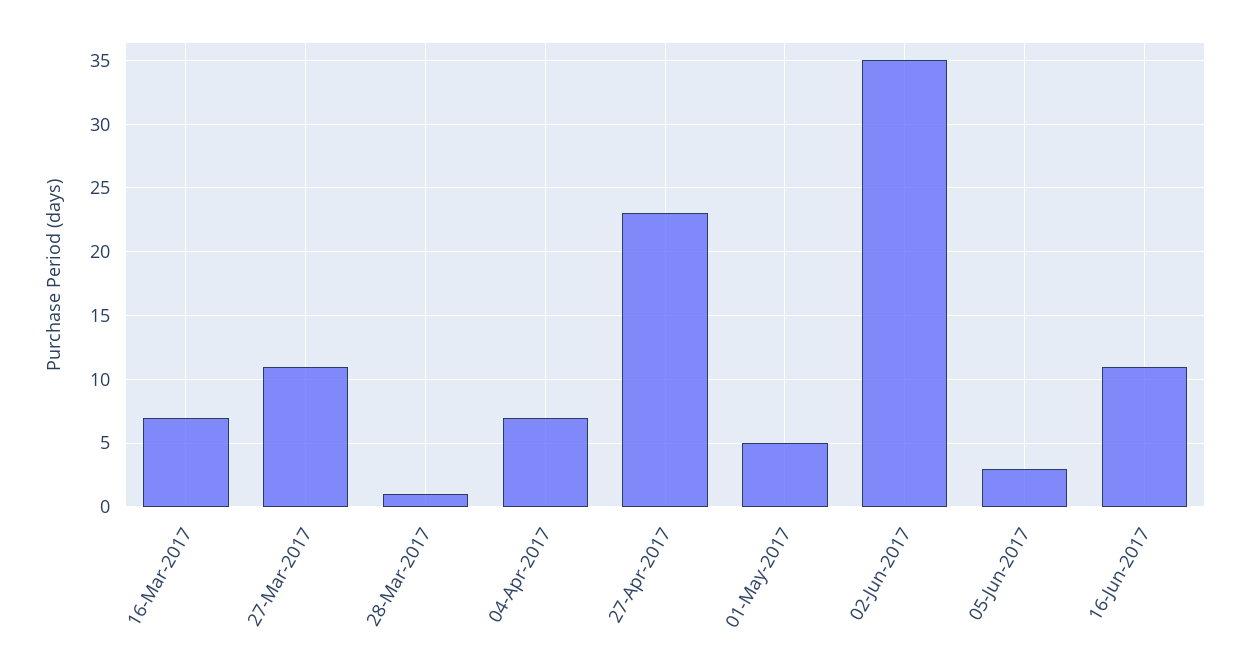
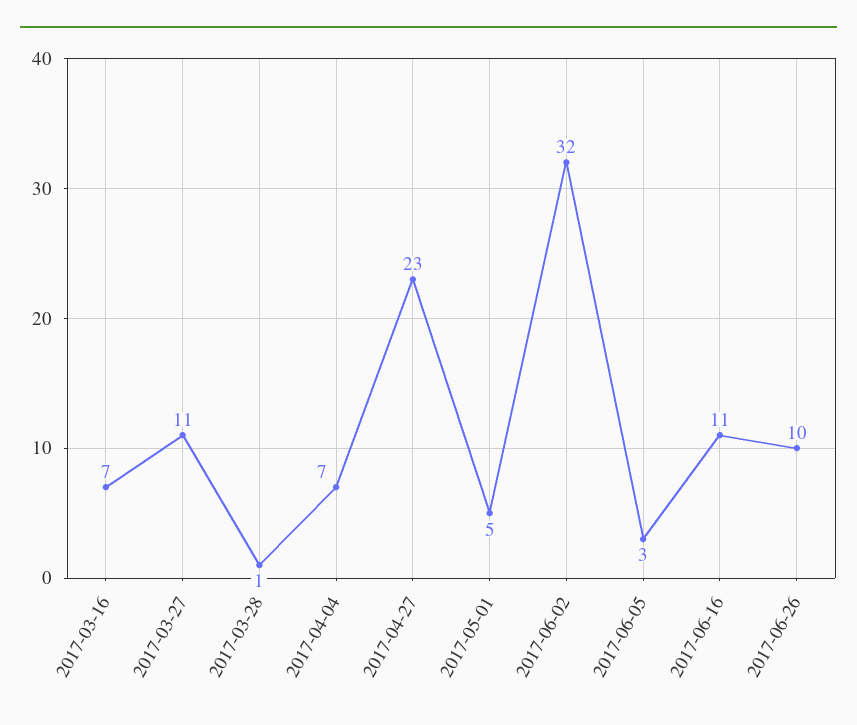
02-Jun-2017: 35 -> 32
2017-06-26: none -> 10

